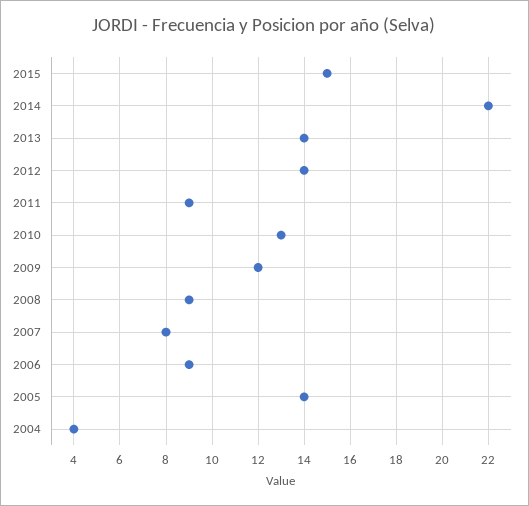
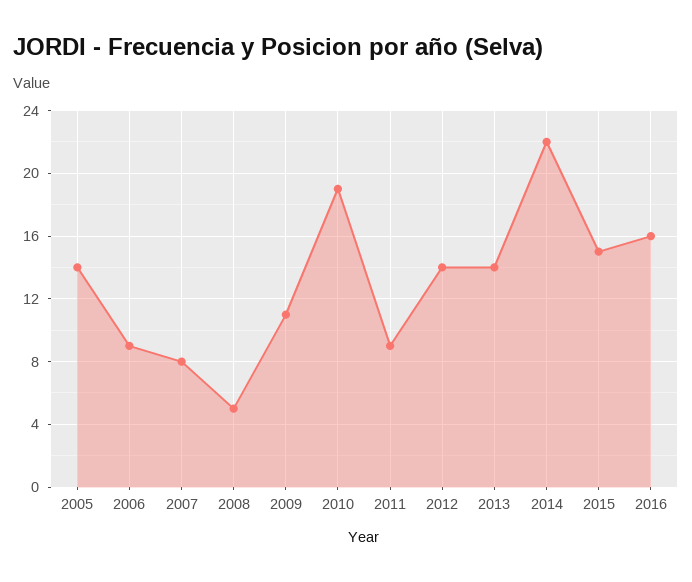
2010: 13 -> 19
2009: 12 -> 11
2008: 9 -> 5
2004: 4 -> none
2016: none -> 16

